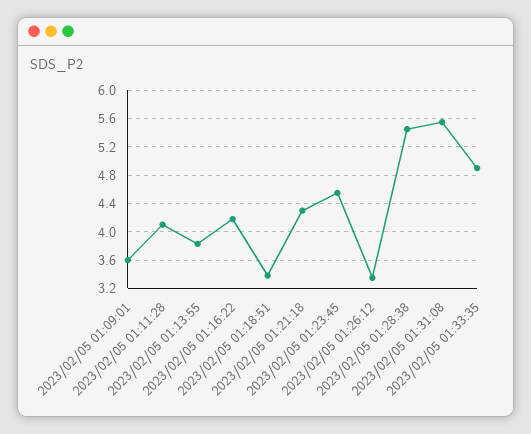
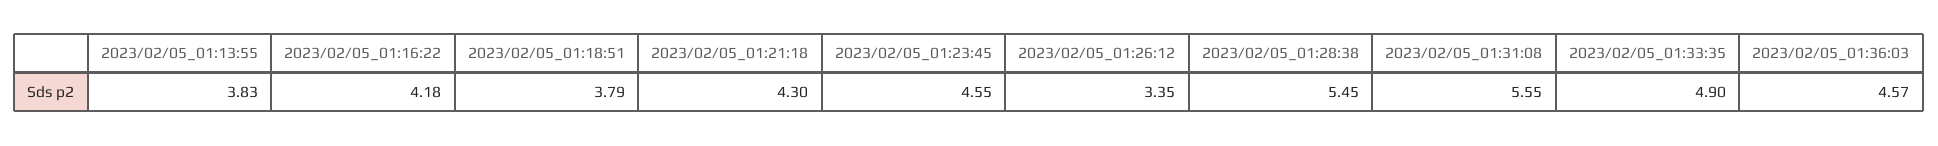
2023/02/05 01:09:01: 3.6 -> none
2023/02/05 01:11:28: 4.1 -> none
2023/02/05 01:18:51: 3.4 -> 3.79
2023/02/05_01:36:03: none -> 4.57

